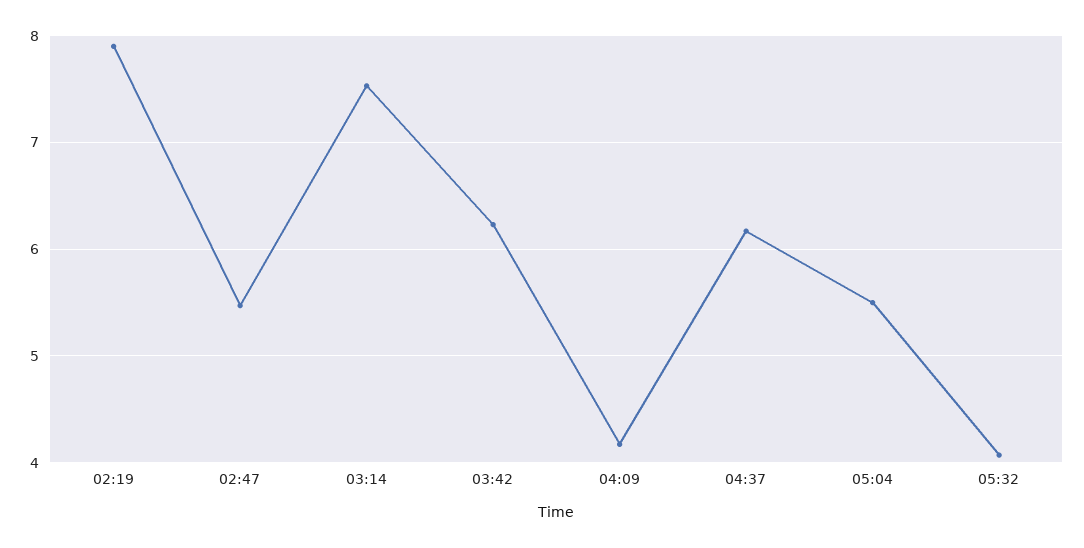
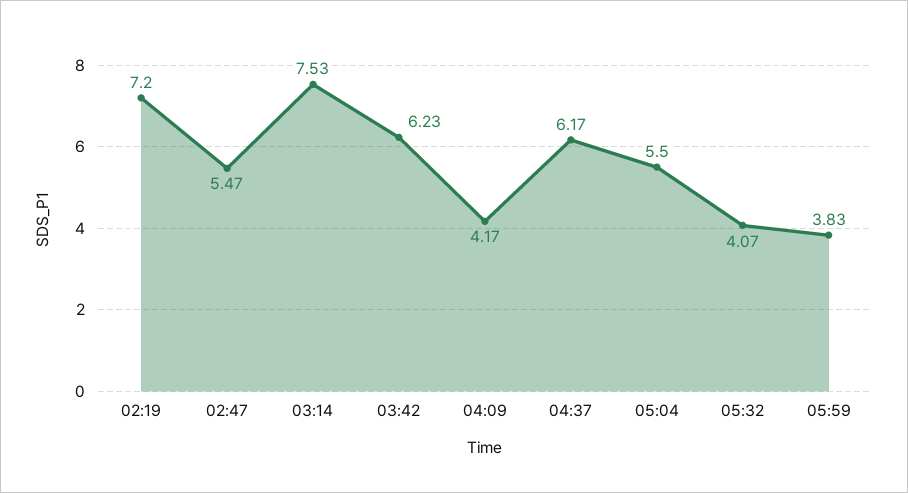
02:19: 7.9 -> 7.2
05:59: none -> 3.83

